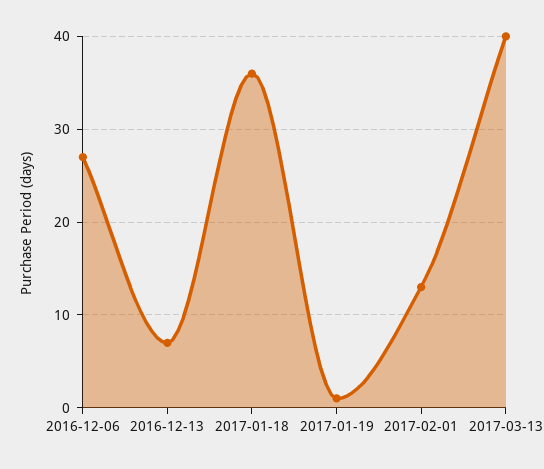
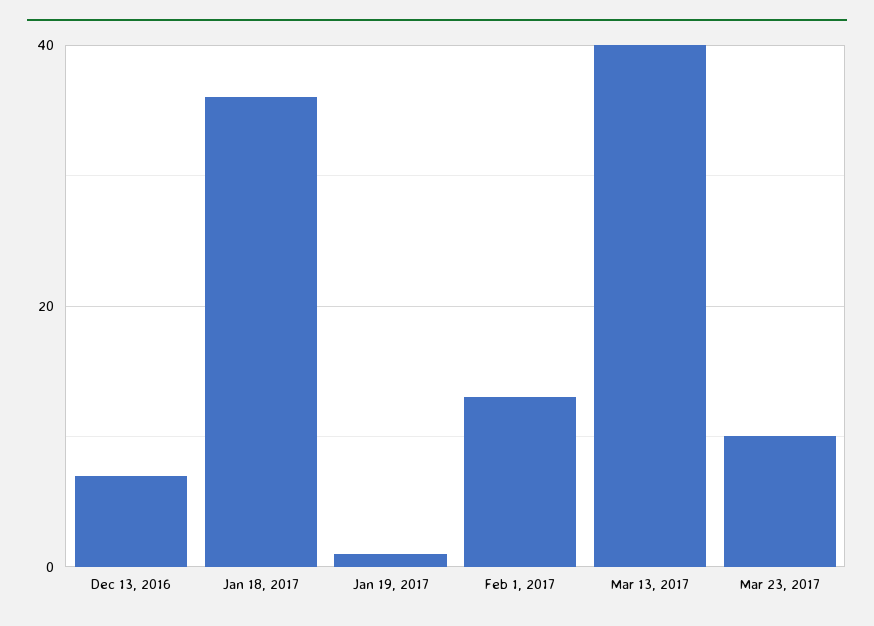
2016-12-06: 27 -> none
Mar 23, 2017: none -> 10

